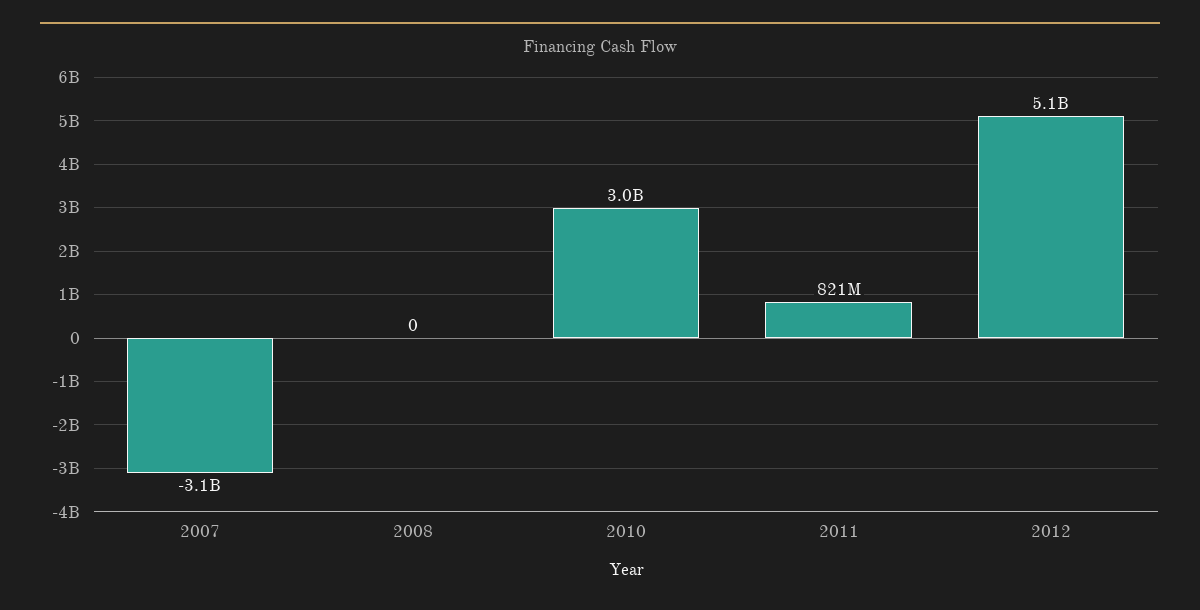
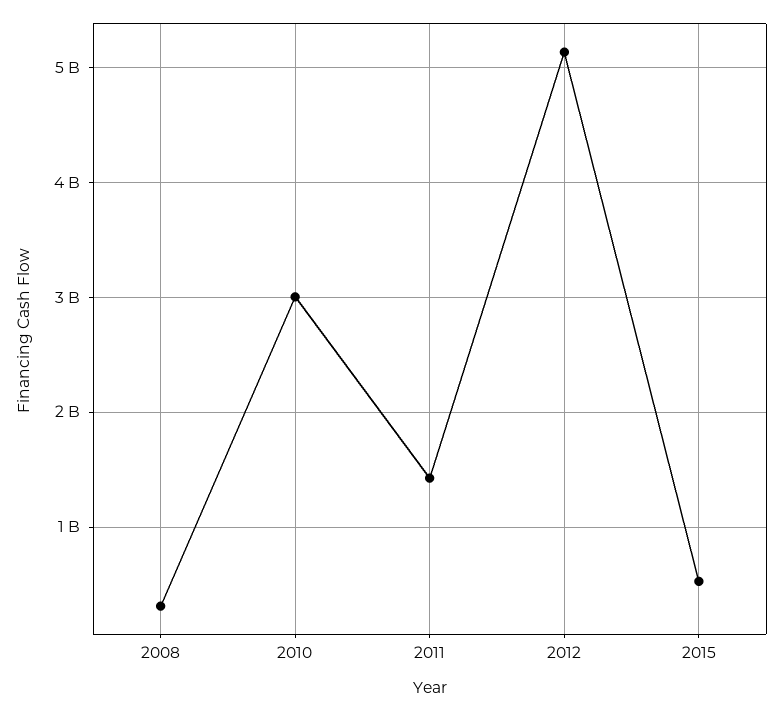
2007: -3100000000 -> none
2008: 0 -> 300000000
2011: 821000000 -> 1400000000
2015: none -> 500000000

